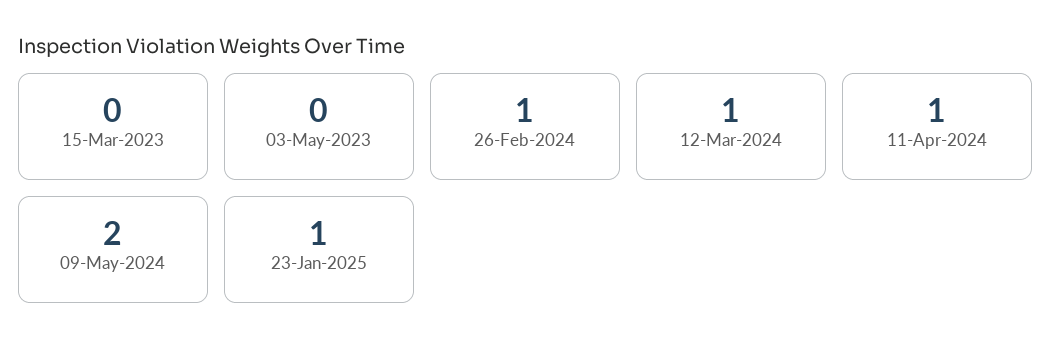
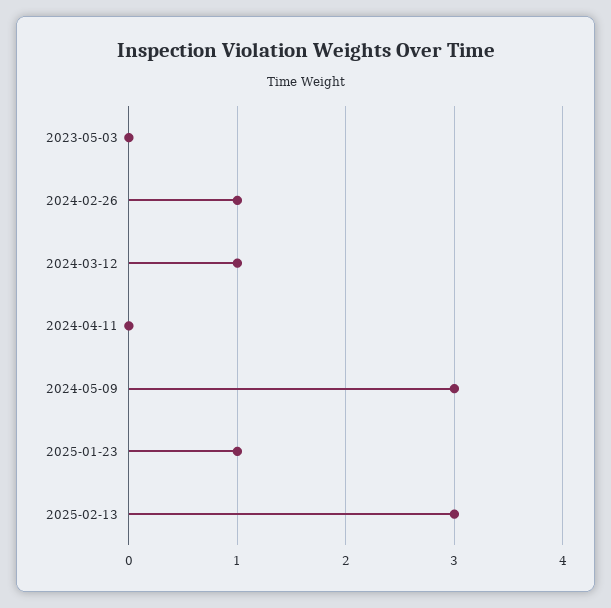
15-Mar-2023: 0 -> none
11-Apr-2024: 1 -> 0
09-May-2024: 2 -> 3
2025-02-13: none -> 3

